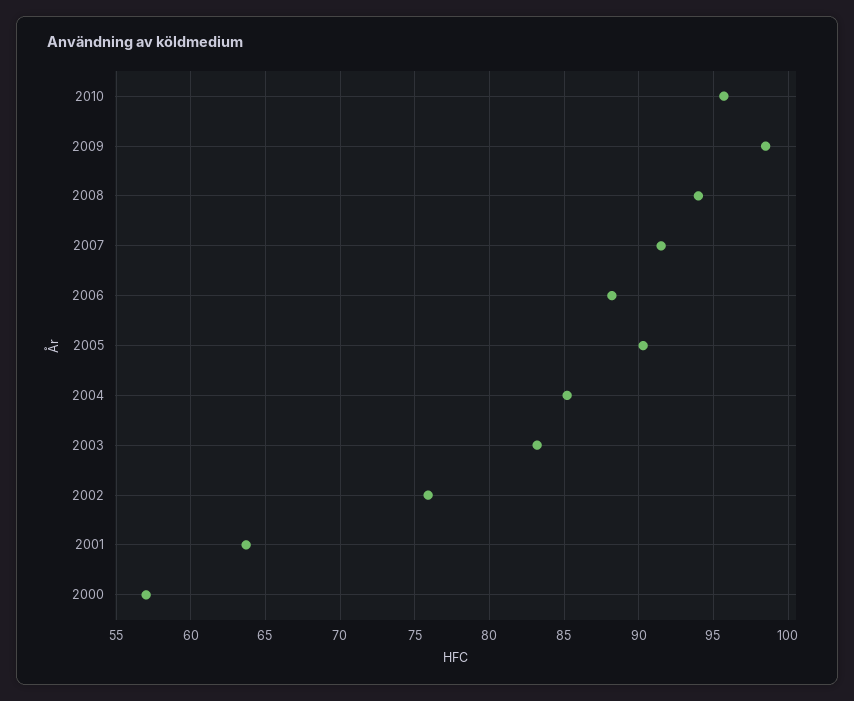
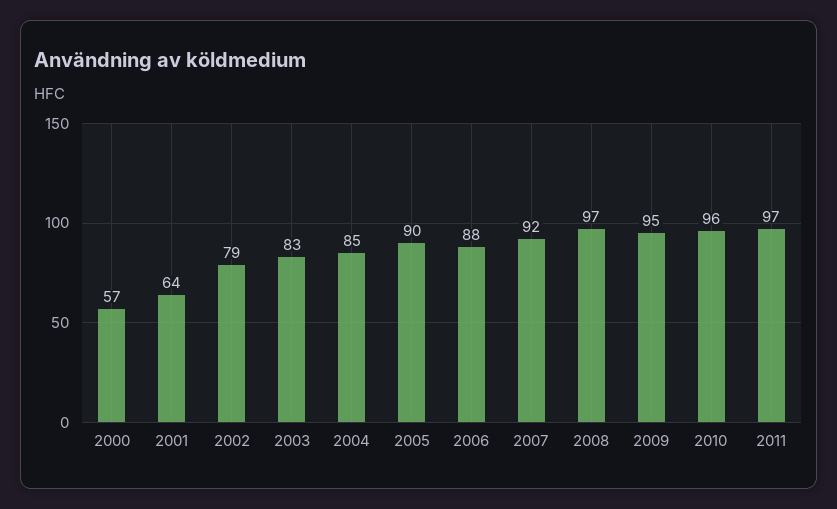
2009: 98.5 -> 95
2008: 94 -> 97
2002: 76 -> 79
2011: none -> 97

